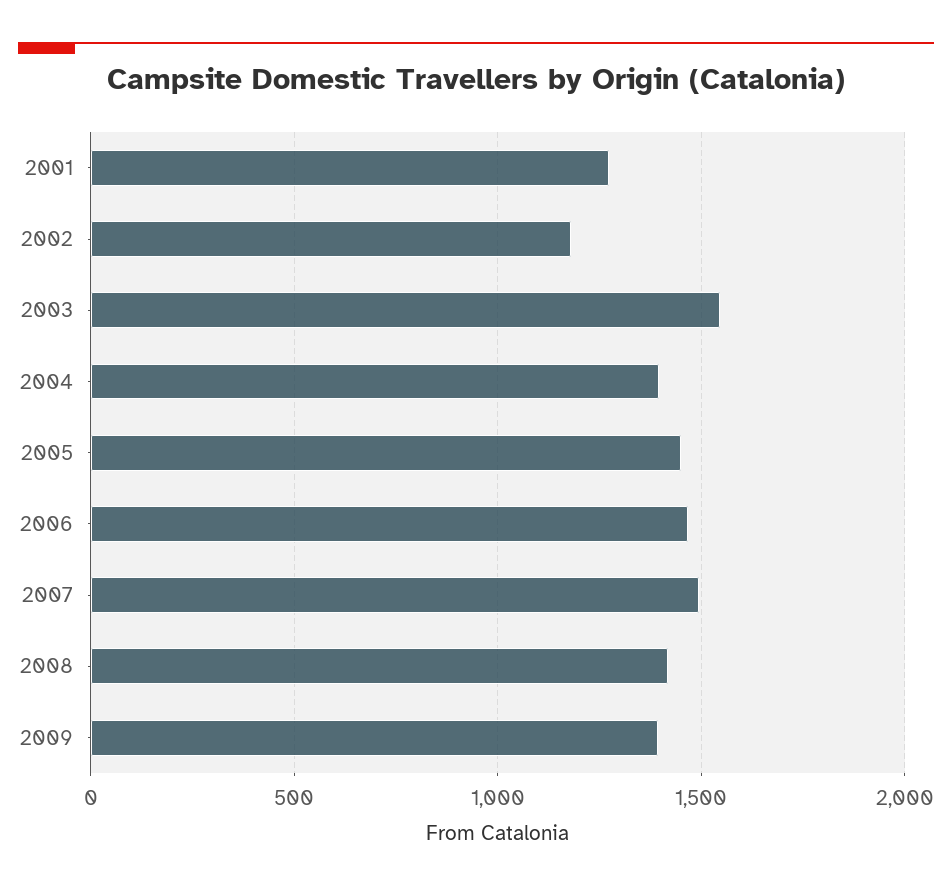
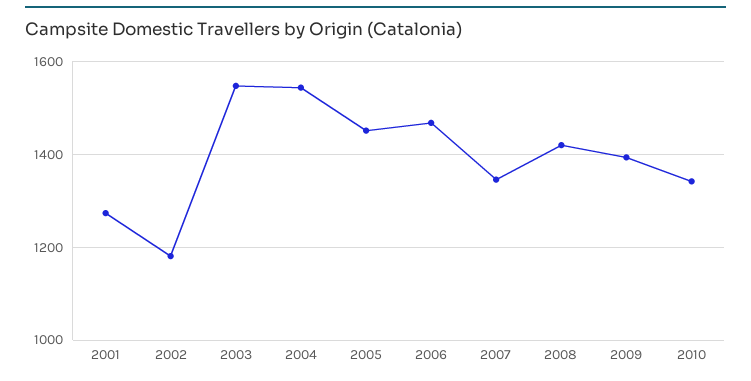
2004: 1400 -> 1540
2007: 1500 -> 1340
2010: none -> 1340

